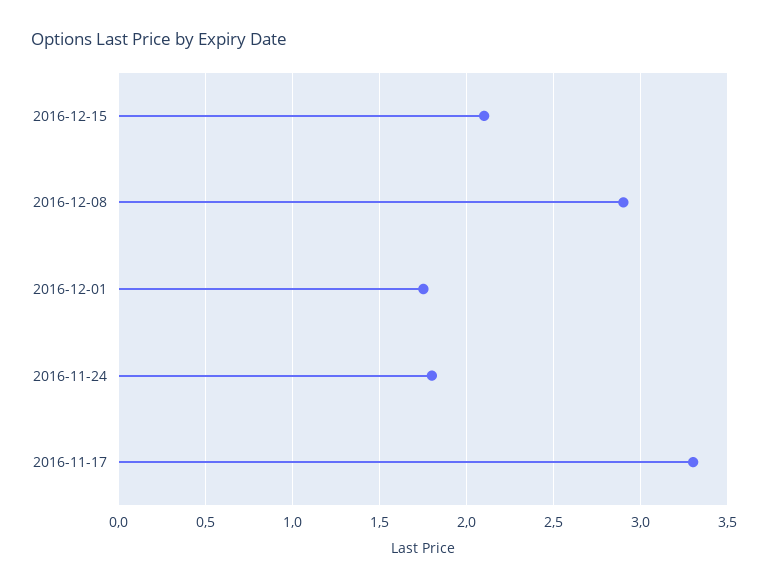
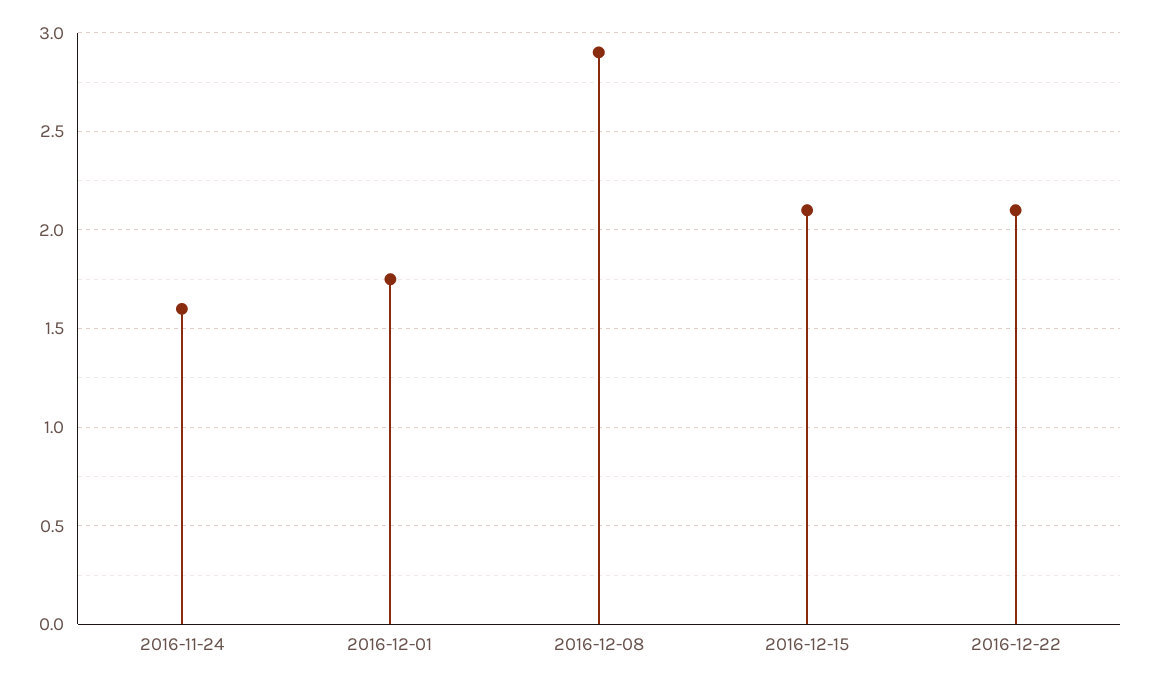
2016-11-24: 1.8 -> 1.6
2016-11-17: 3.3 -> none
2016-12-22: none -> 2.1

